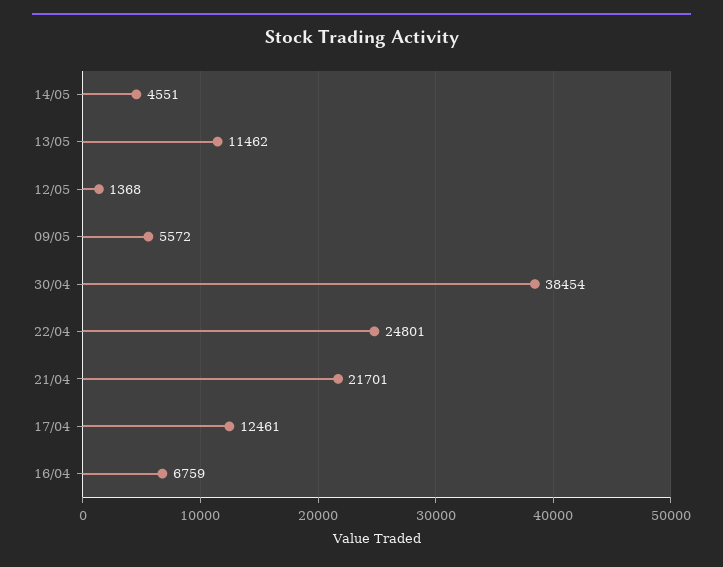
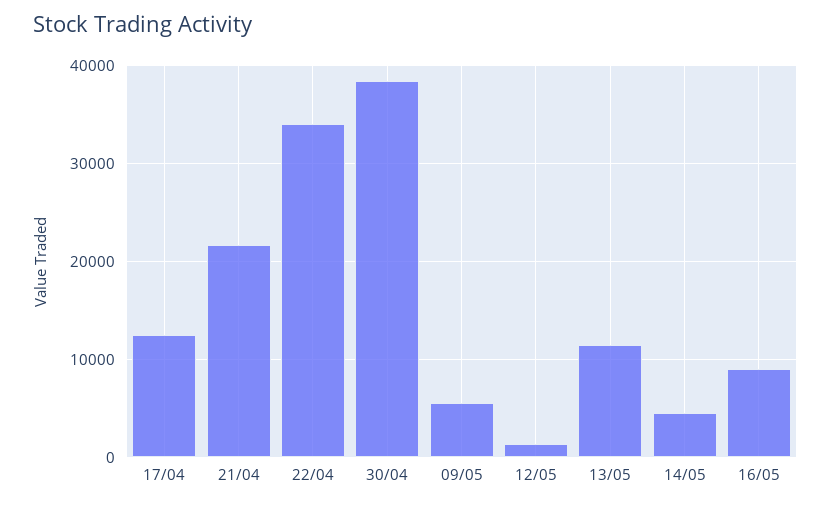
22/04: 24801 -> 34000
16/04: 6759 -> none
16/05: none -> 9000

